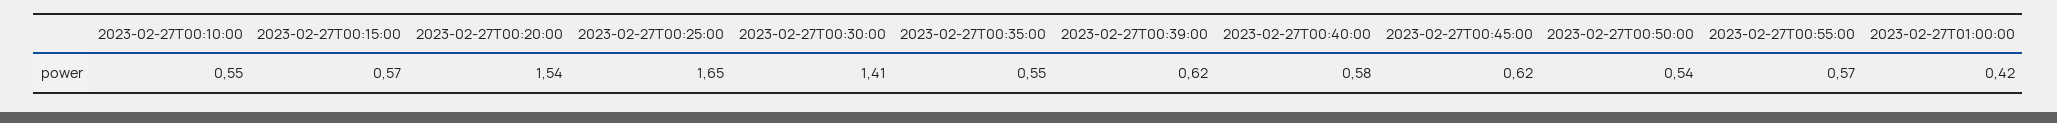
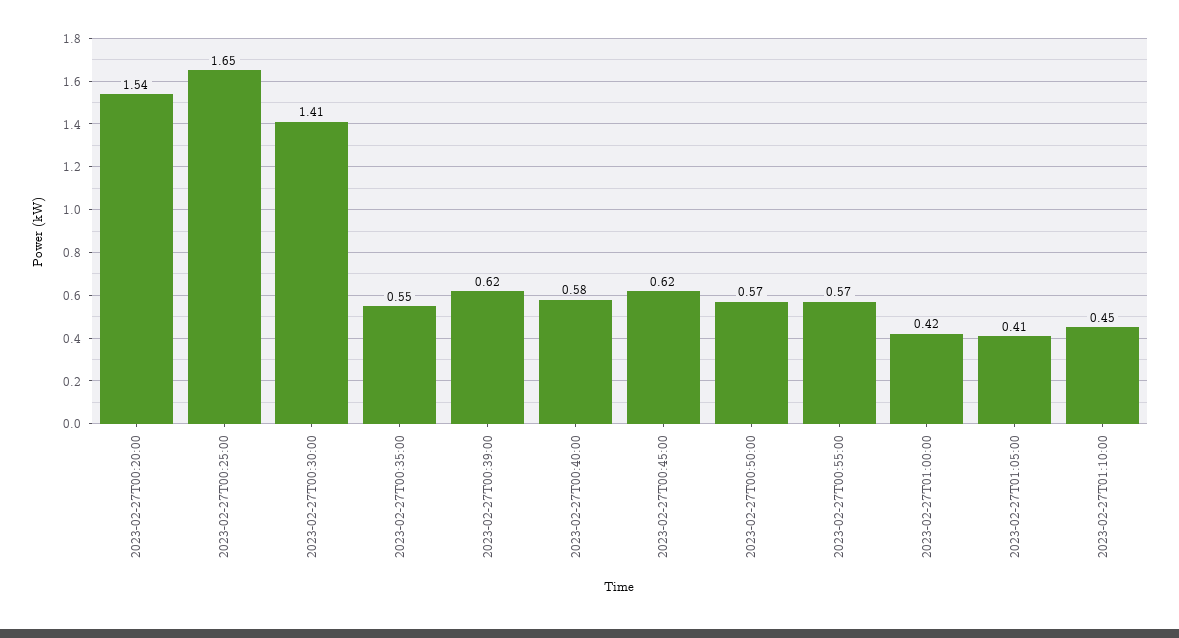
2023-02-27T00:10:00: 0.55 -> none
2023-02-27T00:15:00: 0.57 -> none
2023-02-27T00:50:00: 0.54 -> 0.57
2023-02-27T01:05:00: none -> 0.41
2023-02-27T01:10:00: none -> 0.45

